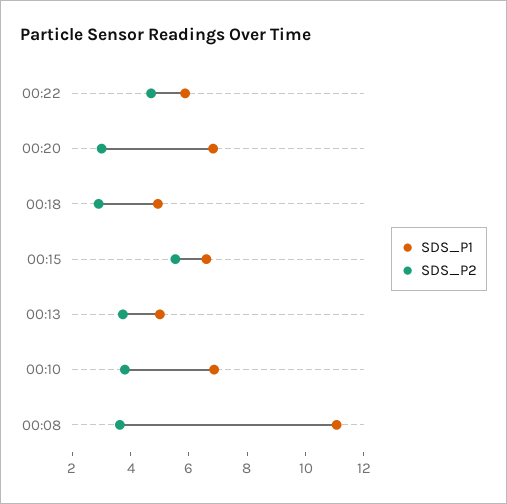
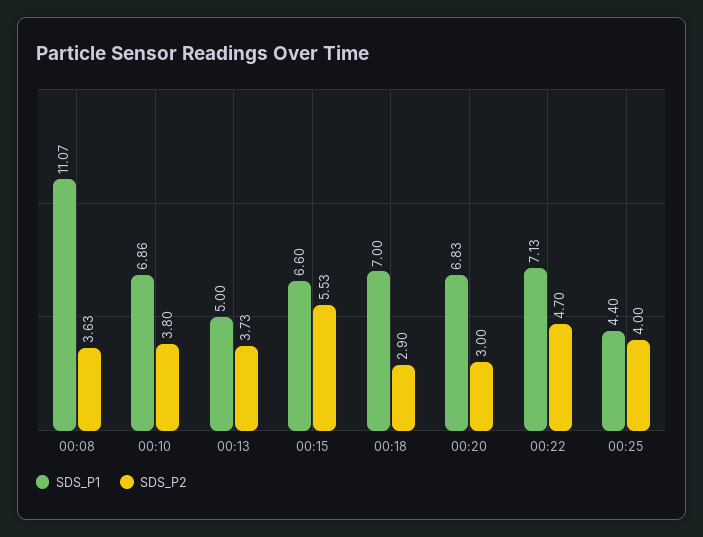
SDS_P1, 00:22: 6 -> 7.13
SDS_P1, 00:18: 5 -> 7
SDS_P1, 00:25: none -> 4.4
SDS_P2, 00:25: none -> 4

